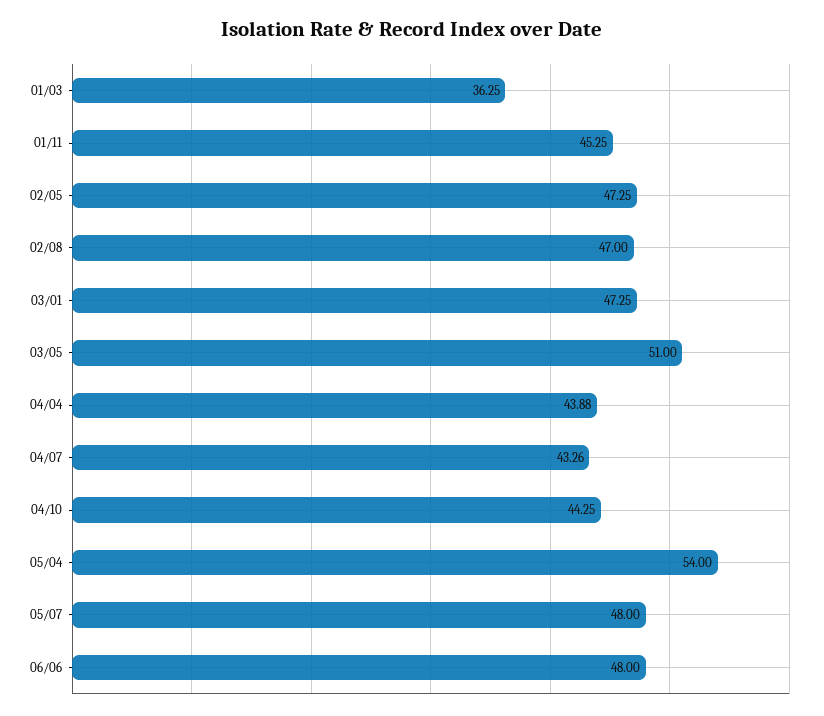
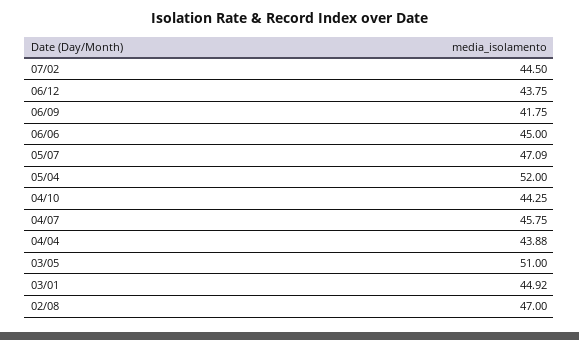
01/03: 36.25 -> none
01/11: 45.25 -> none
02/05: 47.25 -> none
03/01: 47.25 -> 44.92
04/07: 43.26 -> 45.75
05/04: 54 -> 52
05/07: 48 -> 47.09
06/06: 48 -> 45
07/02: none -> 44.5
06/12: none -> 43.75
06/09: none -> 41.75

